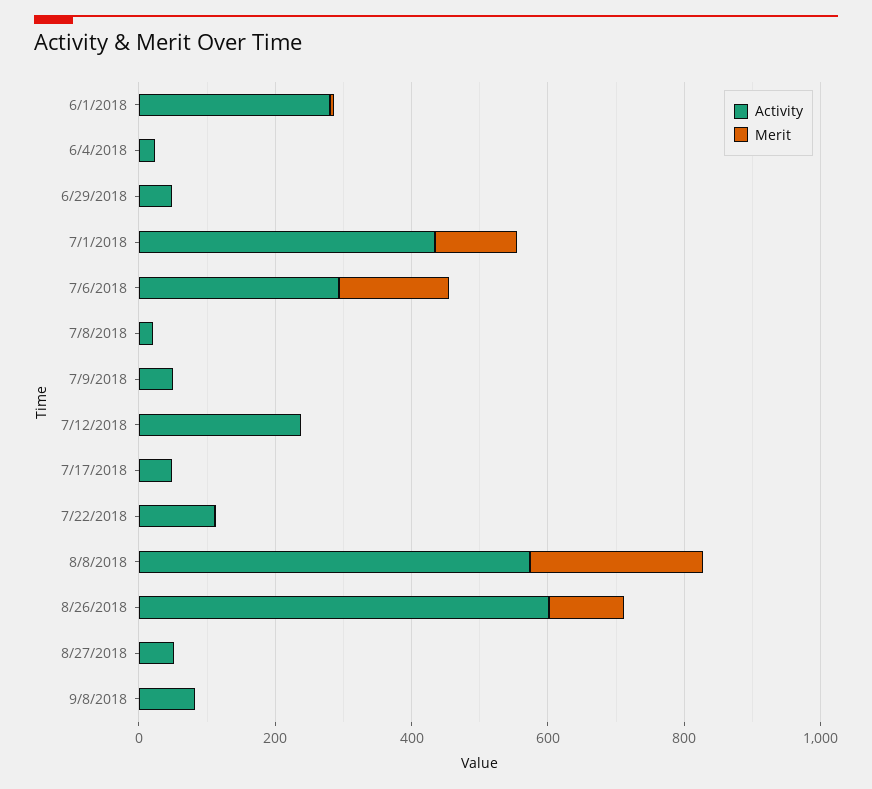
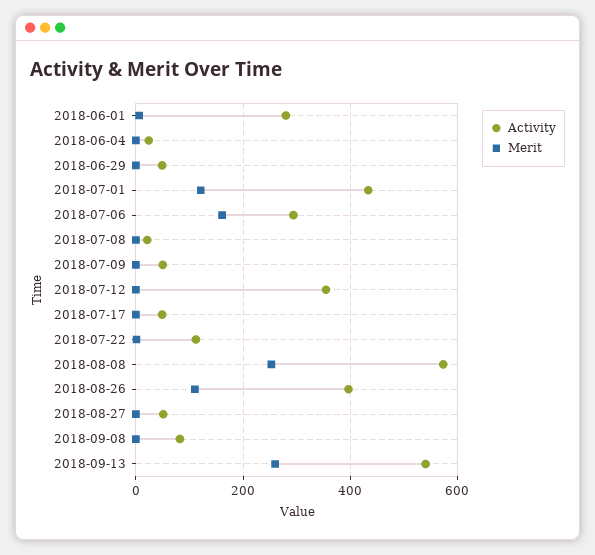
Activity, 7/12/2018: 250 -> 360
Activity, 8/26/2018: 600 -> 400
Activity, 2018-09-13: none -> 540
Merit, 2018-09-13: none -> 260

